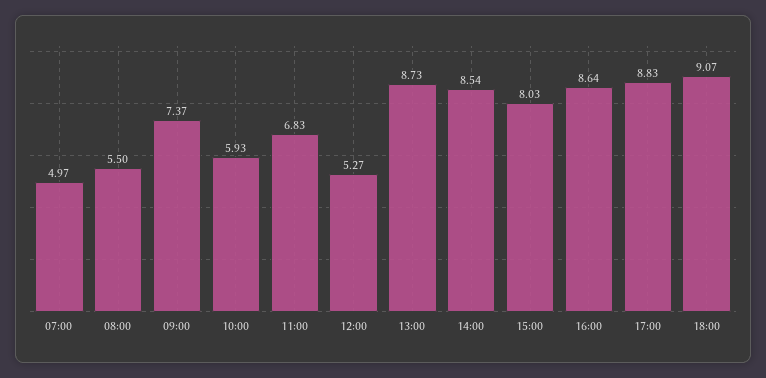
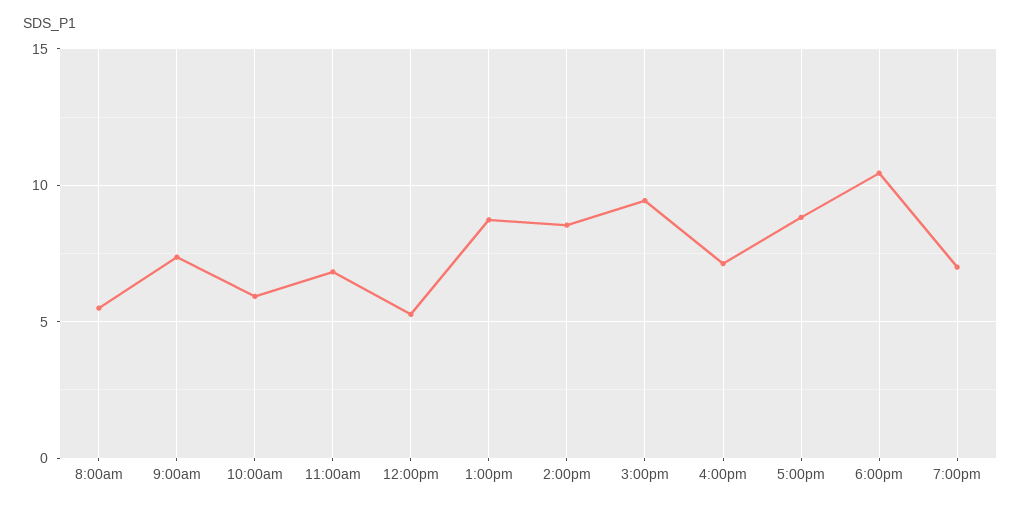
07:00: 4.97 -> none
15:00: 8.03 -> 9.5
16:00: 8.64 -> 7
18:00: 9.07 -> 10.5
7:00pm: none -> 7

